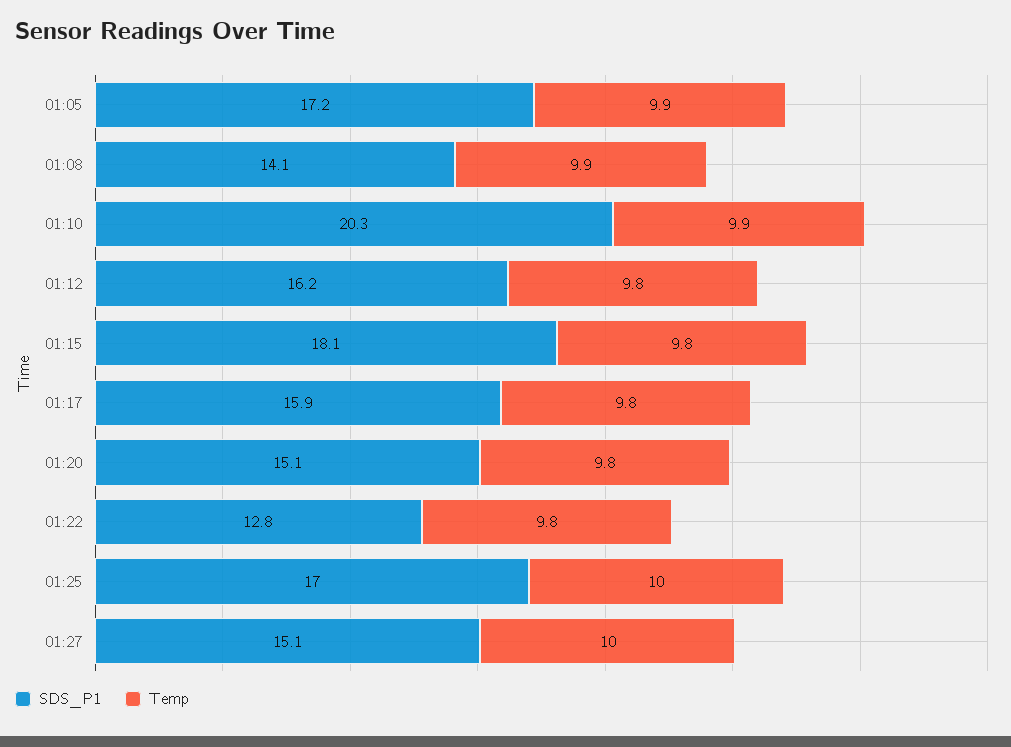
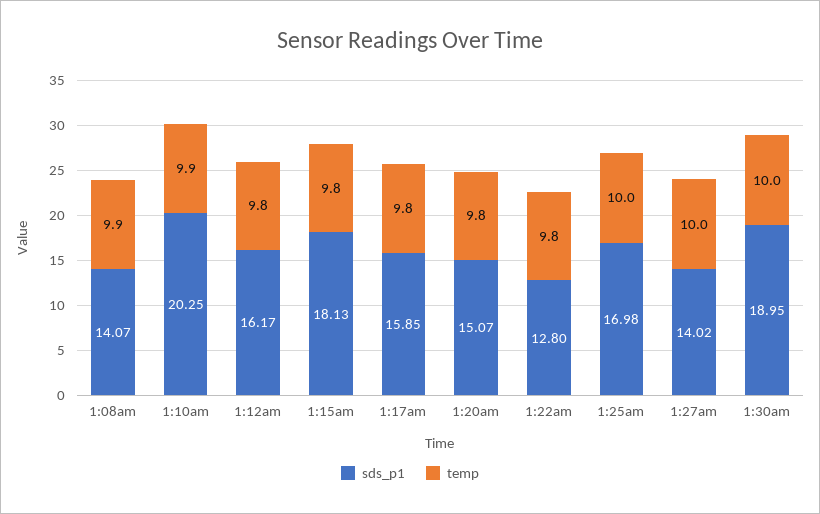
SDS_P1, 01:05: 17.2 -> none
Temp, 01:05: 9.9 -> none
SDS_P1, 01:27: 15.1 -> 14.02
SDS_P1, 1:30am: none -> 18.95
Temp, 1:30am: none -> 10

